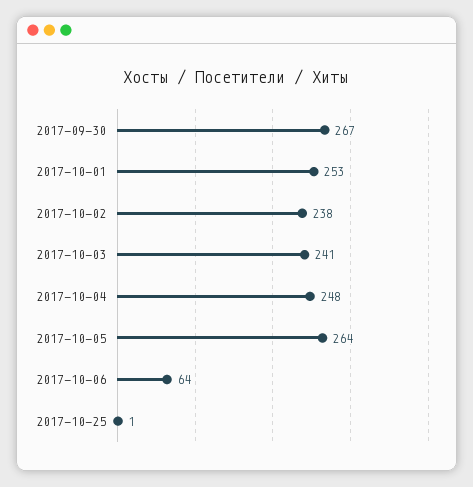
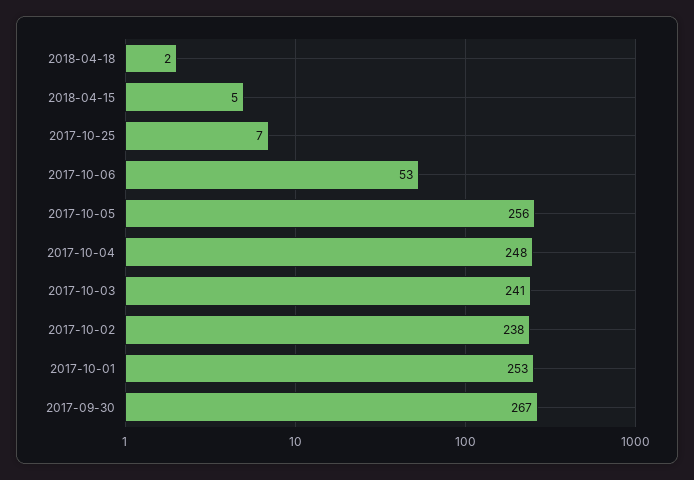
2017-10-05: 264 -> 256
2017-10-06: 64 -> 53
2017-10-25: 1 -> 7
2018-04-18: none -> 2
2018-04-15: none -> 5

